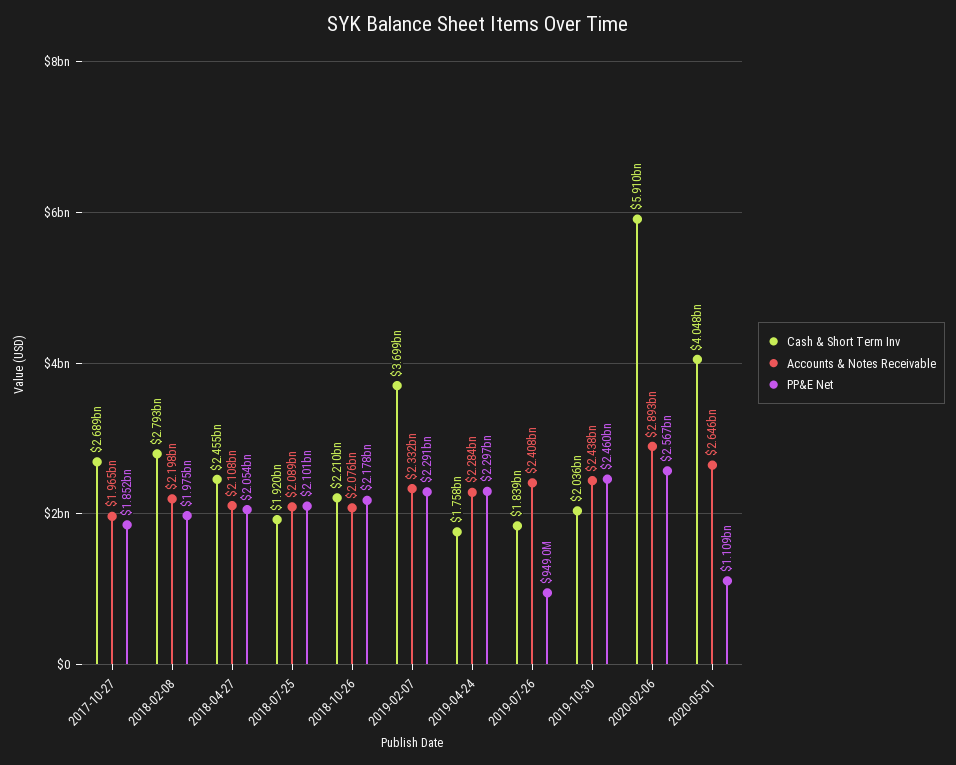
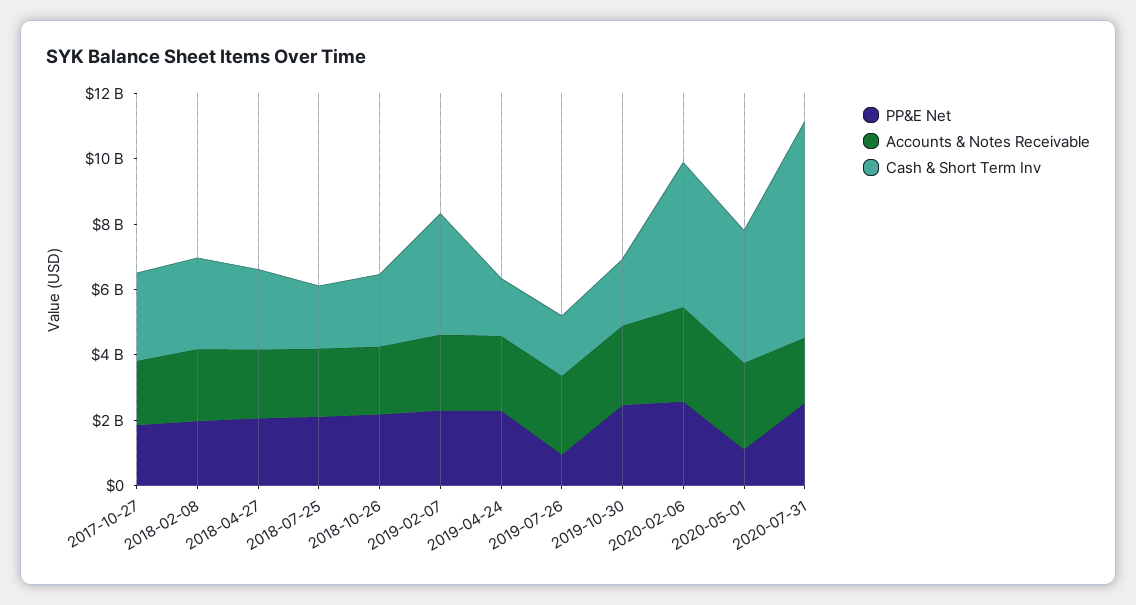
Cash & Short Term Inv, 2020-02-06: 5910000000 -> 4500000000
PP&E Net, 2020-07-31: none -> 2500000000
Accounts & Notes Receivable, 2020-07-31: none -> 2000000000
Cash & Short Term Inv, 2020-07-31: none -> 6500000000

